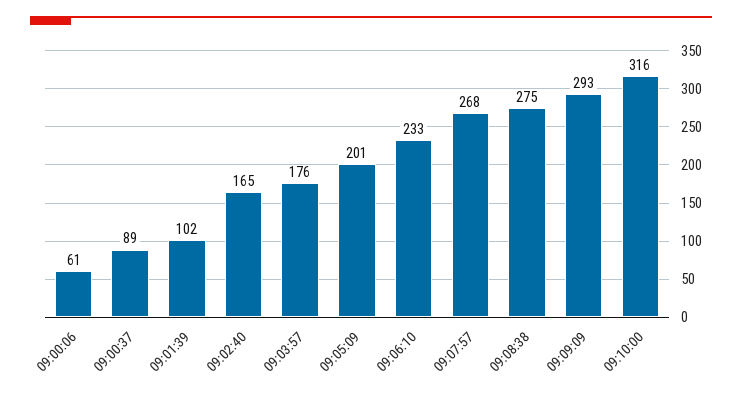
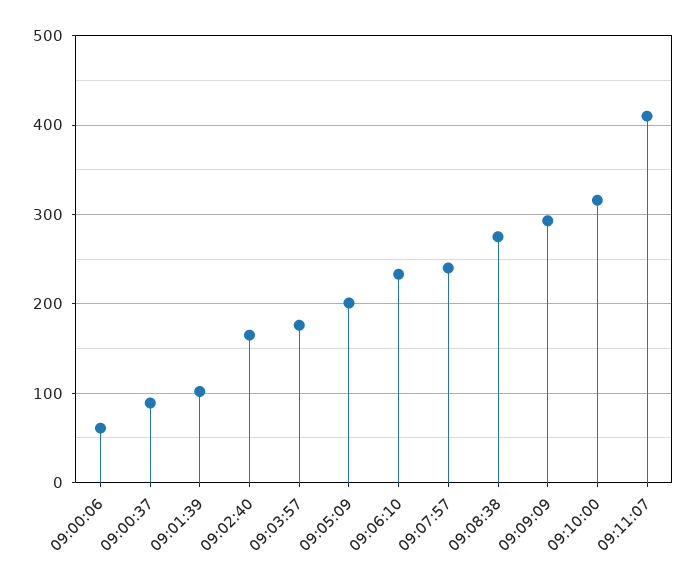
09:07:57: 268 -> 240
09:11:07: none -> 410

